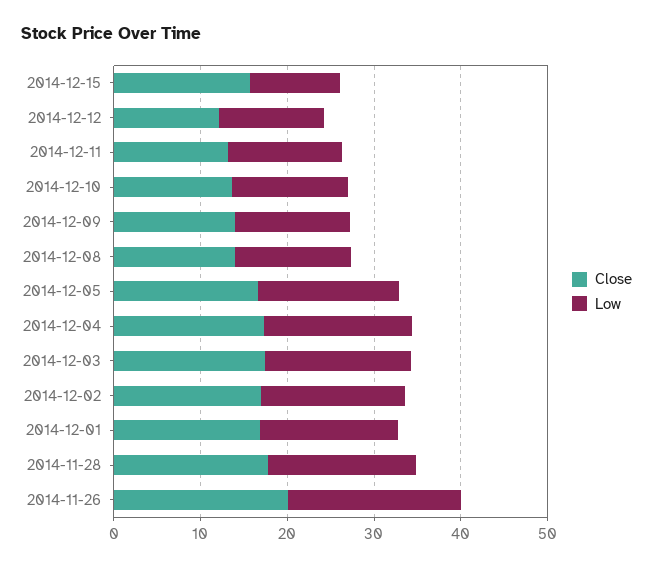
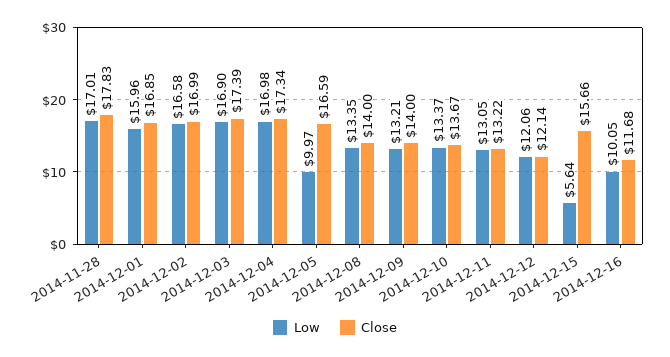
Low, 2014-12-15: 10 -> 5.64
Low, 2014-12-05: 16 -> 9.97
Close, 2014-11-26: 20 -> none
Low, 2014-11-26: 20 -> none
Low, 2014-12-16: none -> 10.05
Close, 2014-12-16: none -> 11.68

